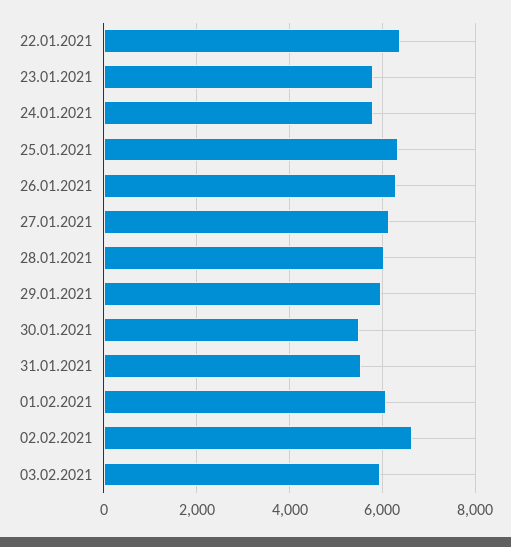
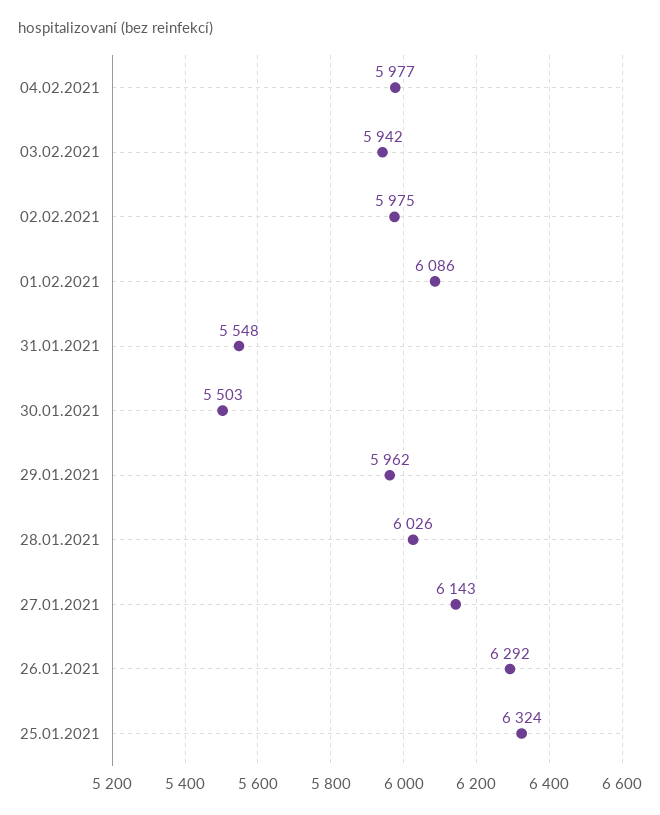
22.01.2021: 6400 -> none
23.01.2021: 5800 -> none
24.01.2021: 5800 -> none
02.02.2021: 6600 -> 5975
04.02.2021: none -> 5977

